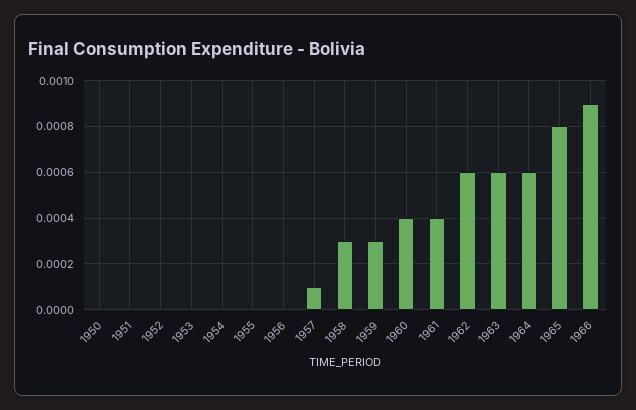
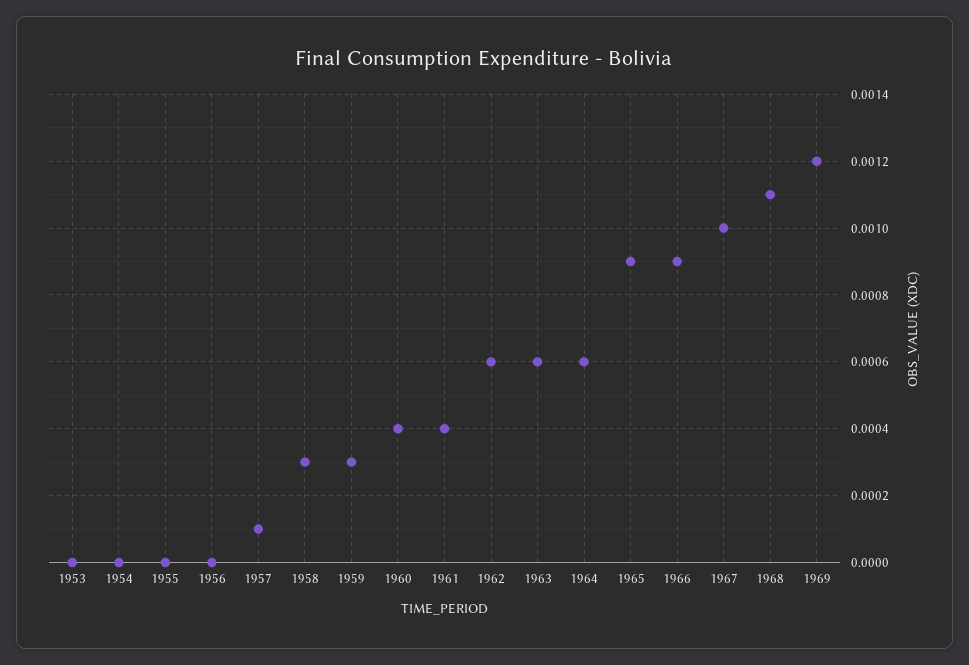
1950: 0 -> none
1951: 0 -> none
1952: 0 -> none
1965: 0.0008 -> 0.0009
1967: none -> 0.001
1968: none -> 0.0011
1969: none -> 0.0012

